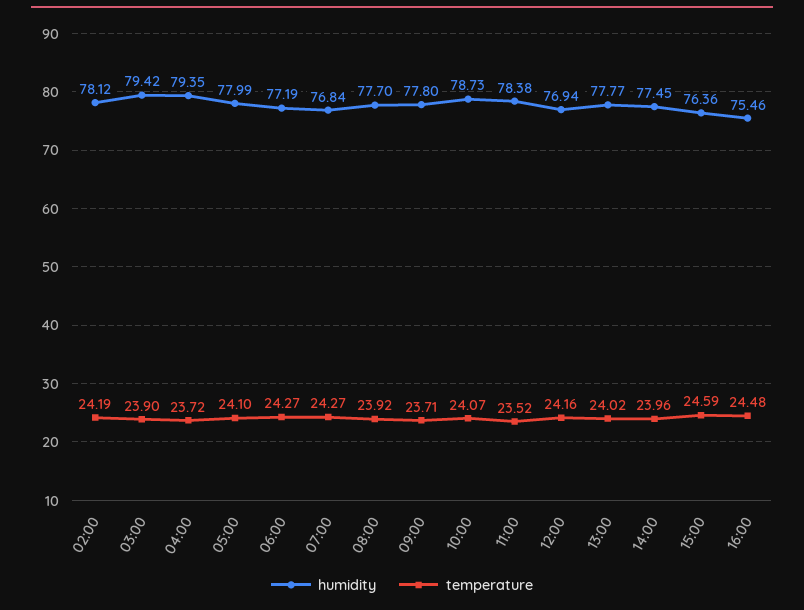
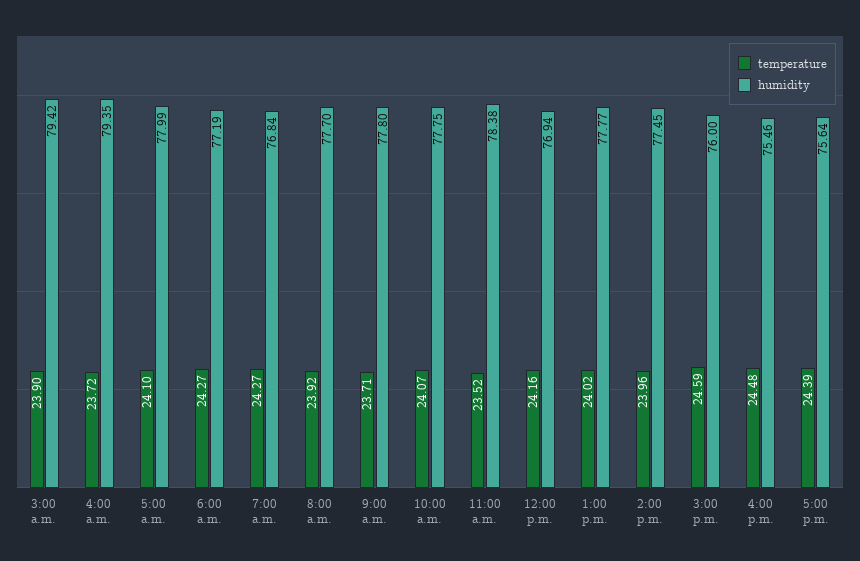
humidity, 02:00: 78.12 -> none
temperature, 02:00: 24.19 -> none
humidity, 10:00: 78.73 -> 77.75
humidity, 15:00: 76.36 -> 76
temperature, 5:00 p.m.: none -> 24.39
humidity, 5:00 p.m.: none -> 75.64

